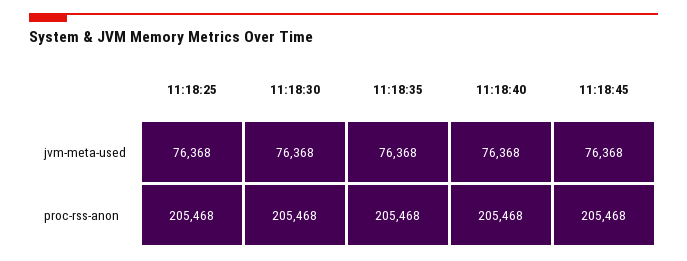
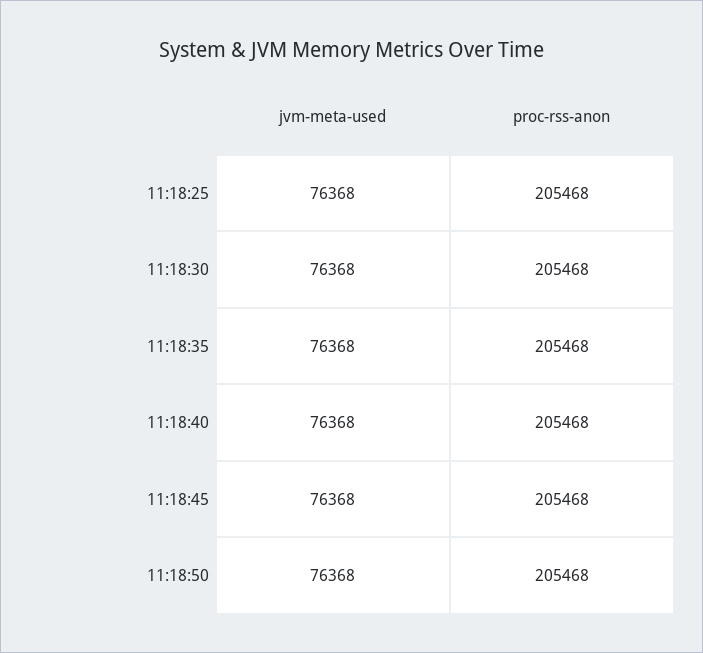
11:18:50, jvm-meta-used: none -> 76368
11:18:50, proc-rss-anon: none -> 205468

